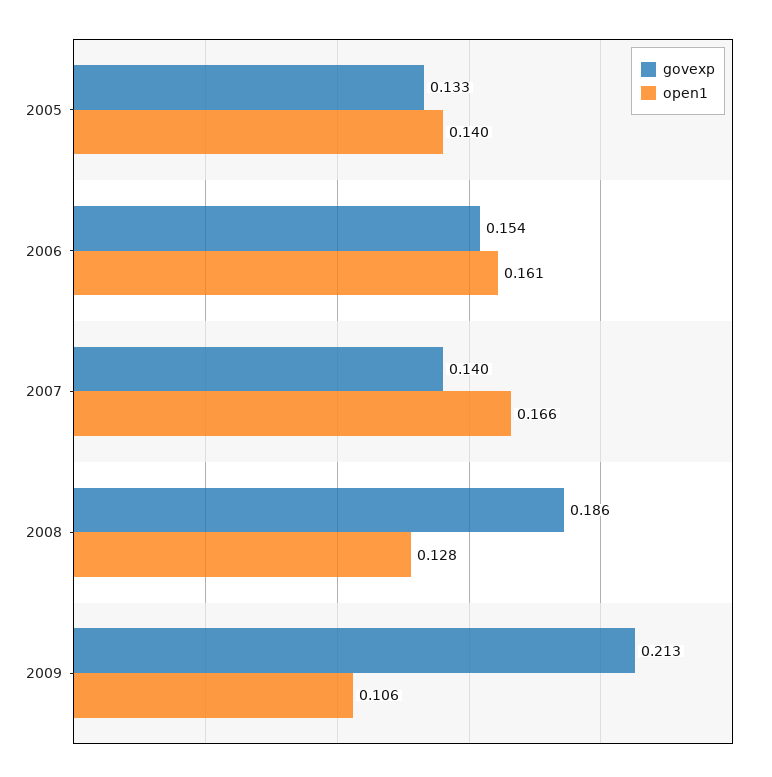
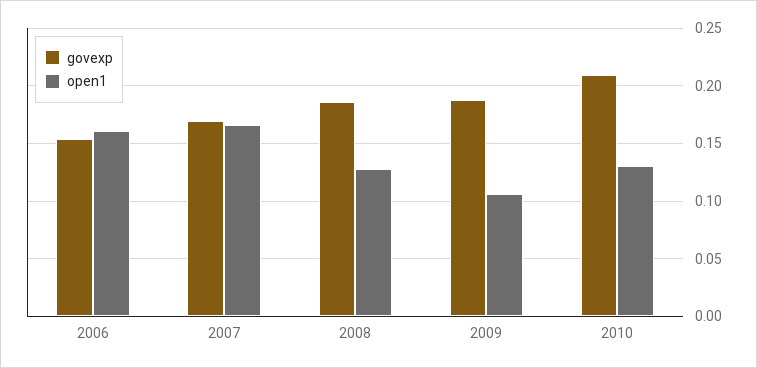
govexp, 2005: 0.133 -> none
open1, 2005: 0.14 -> none
govexp, 2007: 0.14 -> 0.17
govexp, 2009: 0.213 -> 0.19
govexp, 2010: none -> 0.21
open1, 2010: none -> 0.13

